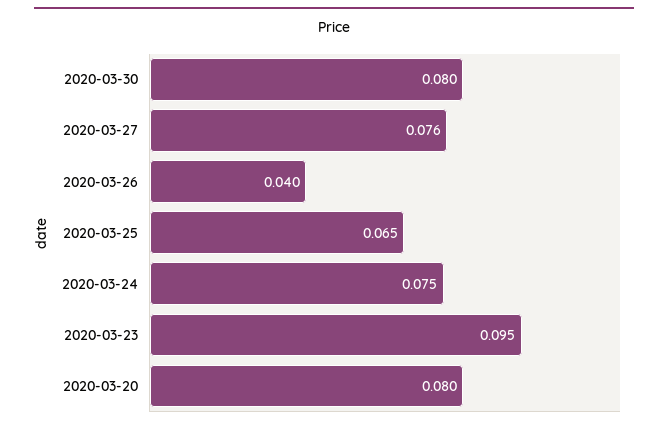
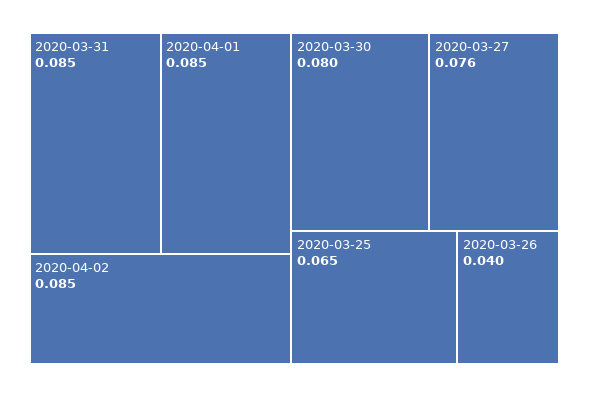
2020-03-24: 0.075 -> none
2020-03-23: 0.095 -> none
2020-03-20: 0.08 -> none
2020-03-31: none -> 0.085
2020-04-01: none -> 0.085
2020-04-02: none -> 0.085

